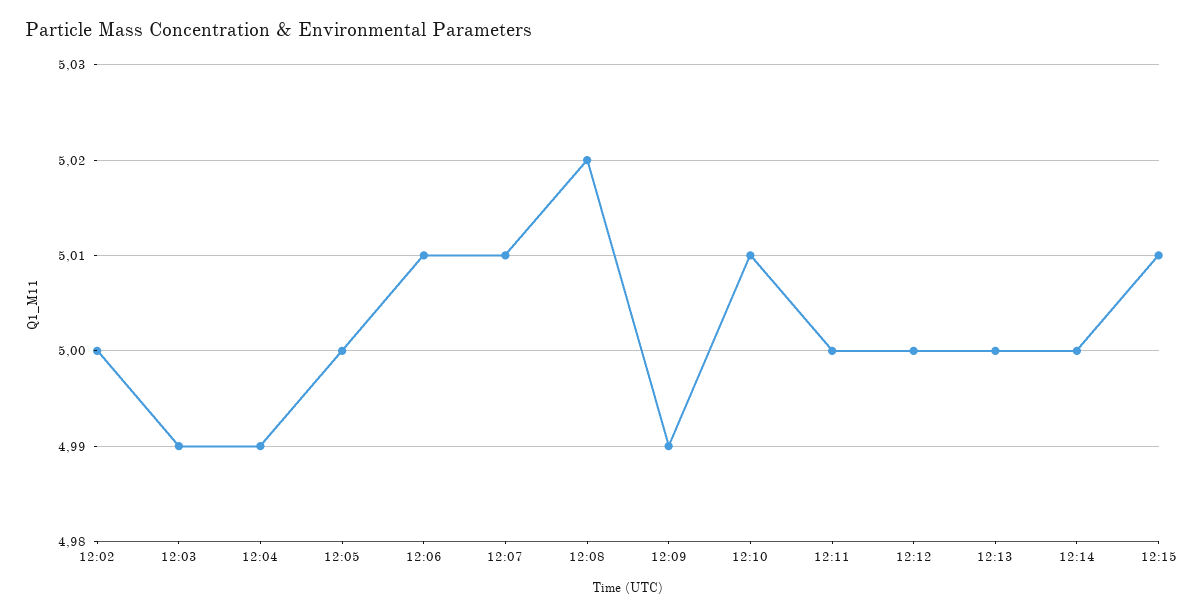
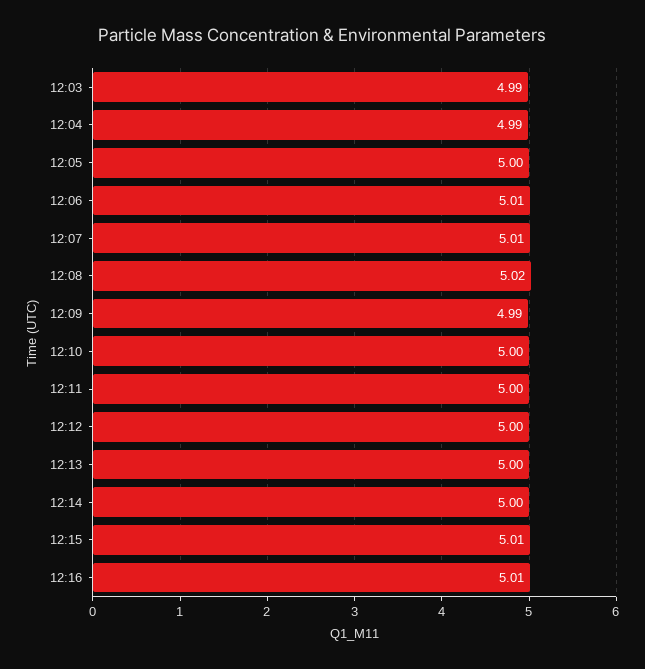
12:02: 5 -> none
12:10: 5.01 -> 5
12:16: none -> 5.01

